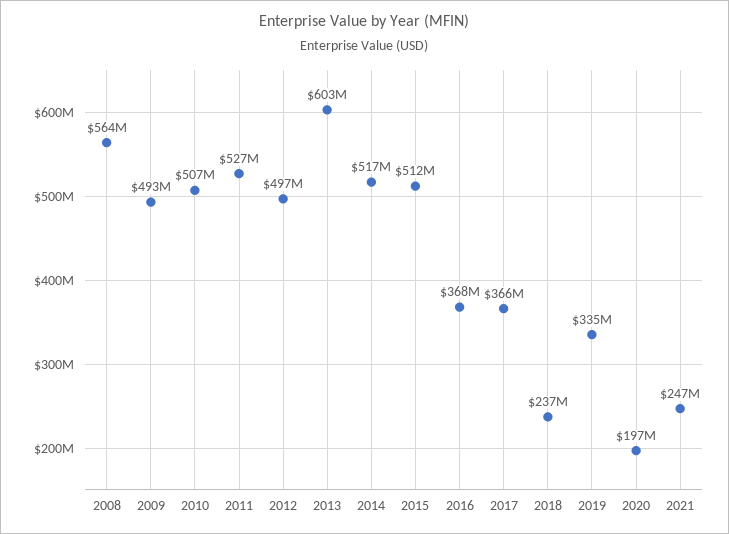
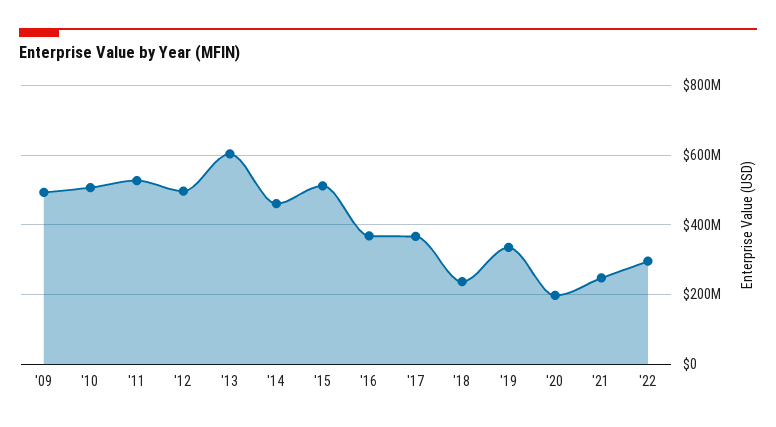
2008: 564000000 -> none
2014: 517000000 -> 460000000
'22: none -> 300000000

